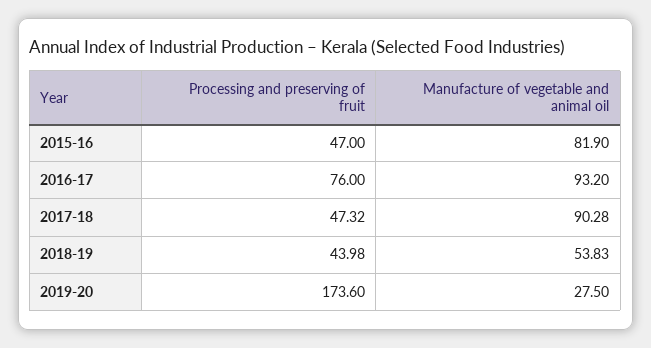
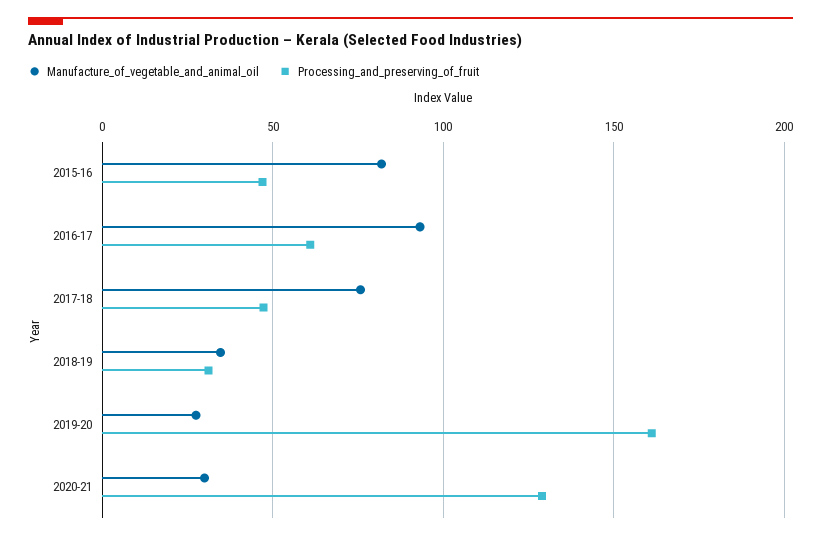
Processing and preserving of fruit, 2016-17: 76 -> 60
Manufacture of vegetable and animal oil, 2017-18: 90.28 -> 75
Processing and preserving of fruit, 2018-19: 43.98 -> 30
Manufacture of vegetable and animal oil, 2018-19: 53.83 -> 35
Processing and preserving of fruit, 2019-20: 173.6 -> 160
Manufacture of vegetable and animal oil, 2020-21: none -> 30
Processing and preserving of fruit, 2020-21: none -> 130

